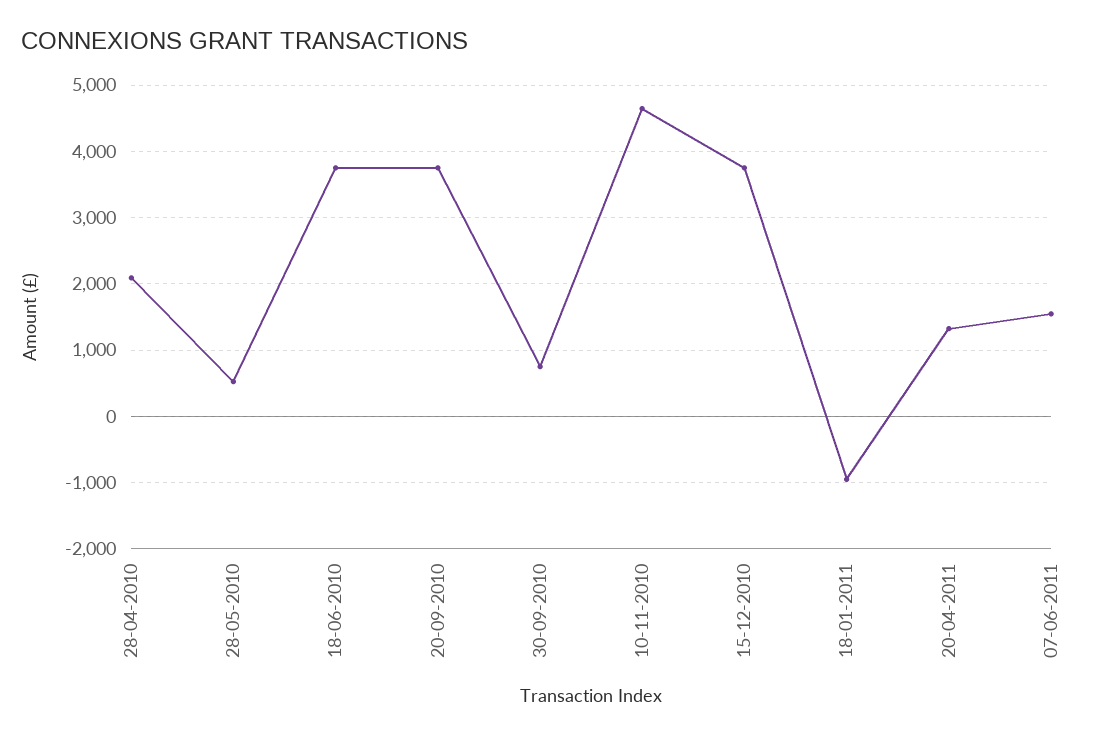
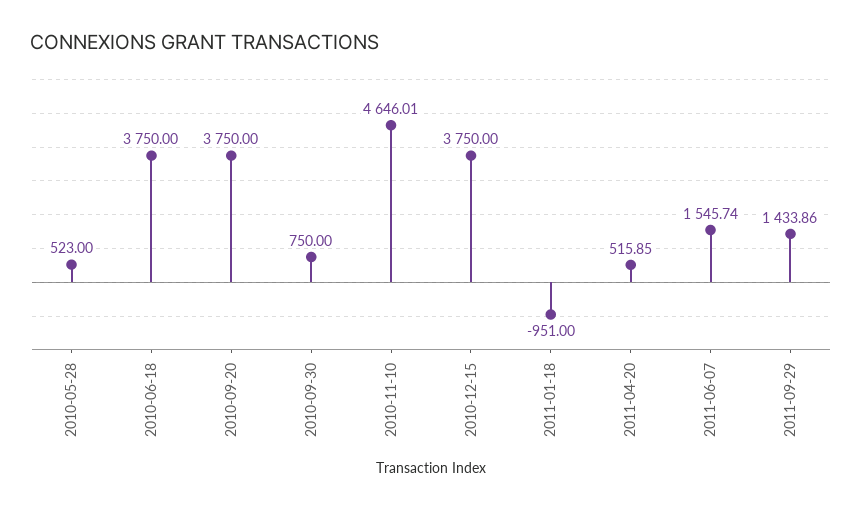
28-04-2010: 2100 -> none
20-04-2011: 1300 -> 515.85
2011-09-29: none -> 1433.86

